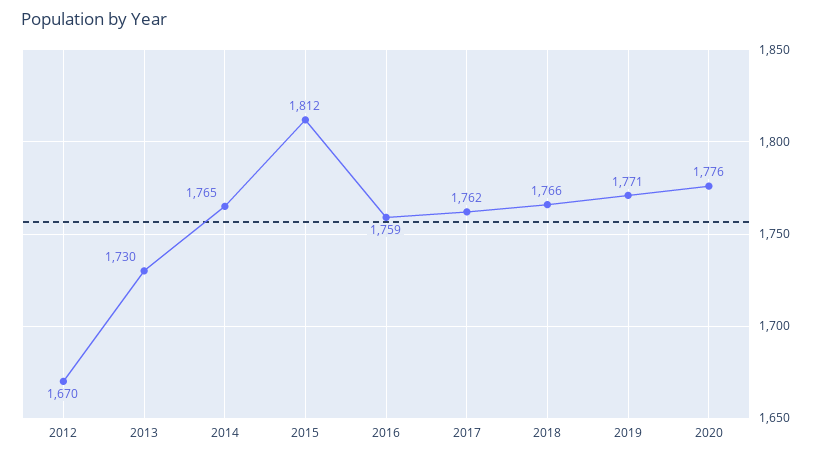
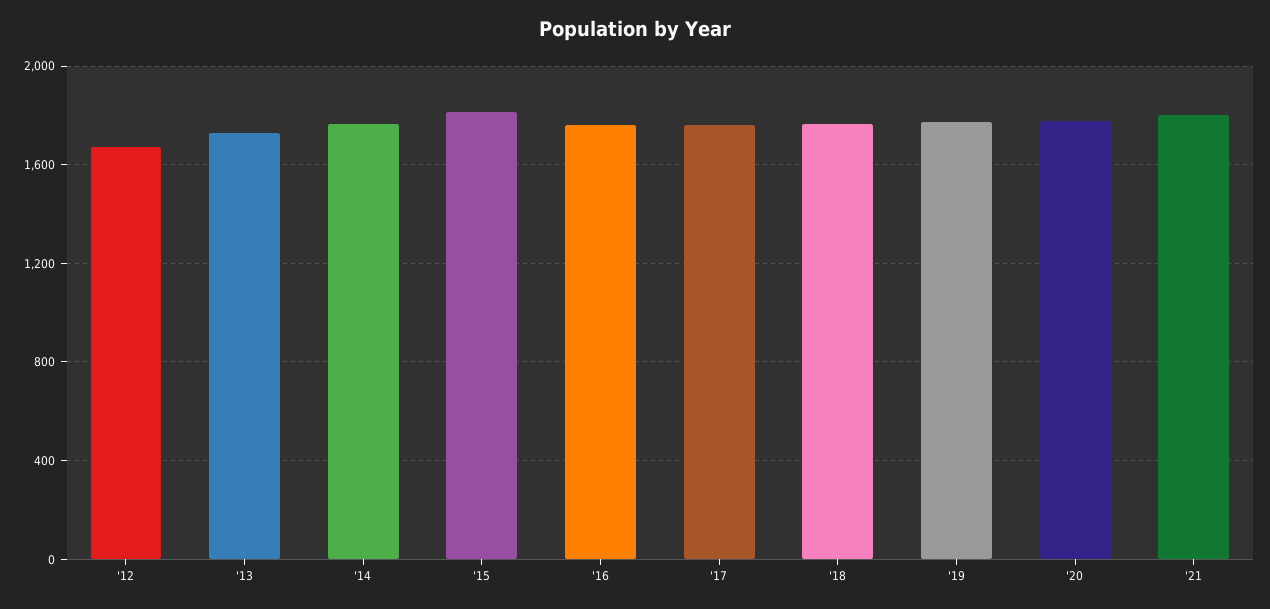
'21: none -> 1800

